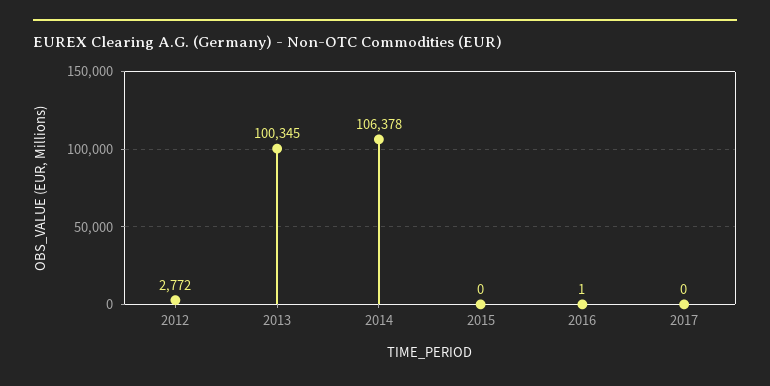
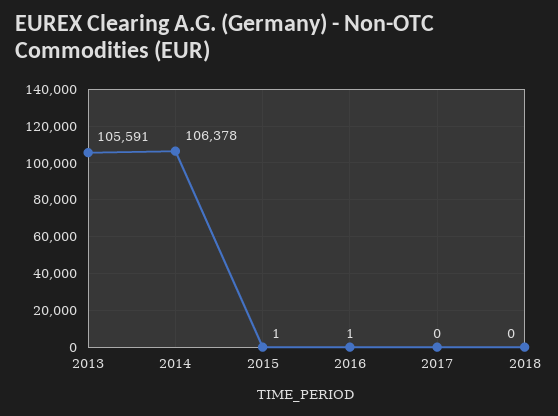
2012: 2772 -> none
2013: 100345 -> 105591
2015: 0 -> 1
2018: none -> 0

